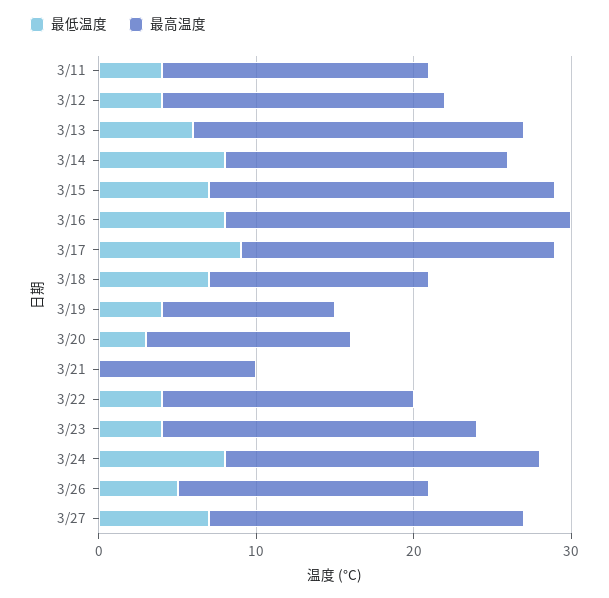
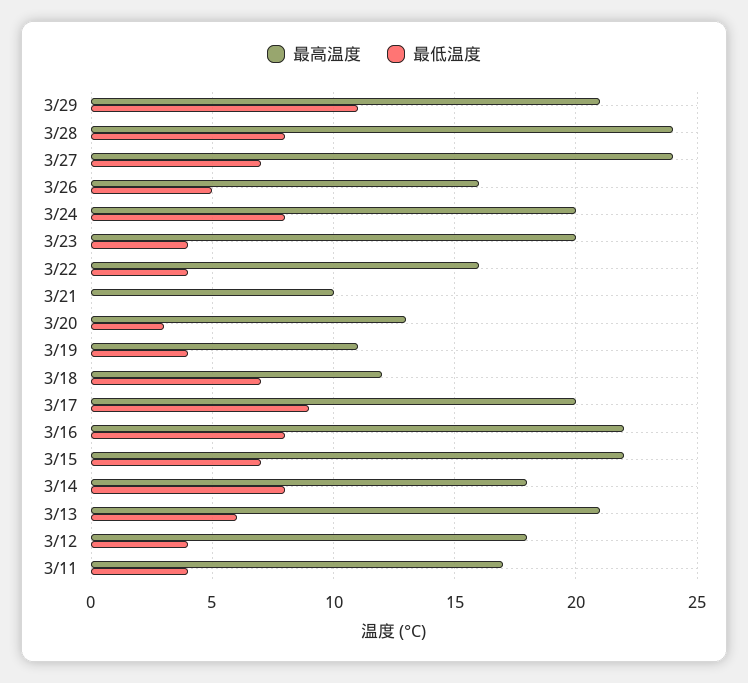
最高温度, 3/18: 14 -> 12
最高温度, 3/27: 20 -> 24
最高温度, 3/29: none -> 21
最低温度, 3/29: none -> 11
最高温度, 3/28: none -> 24
最低温度, 3/28: none -> 8

